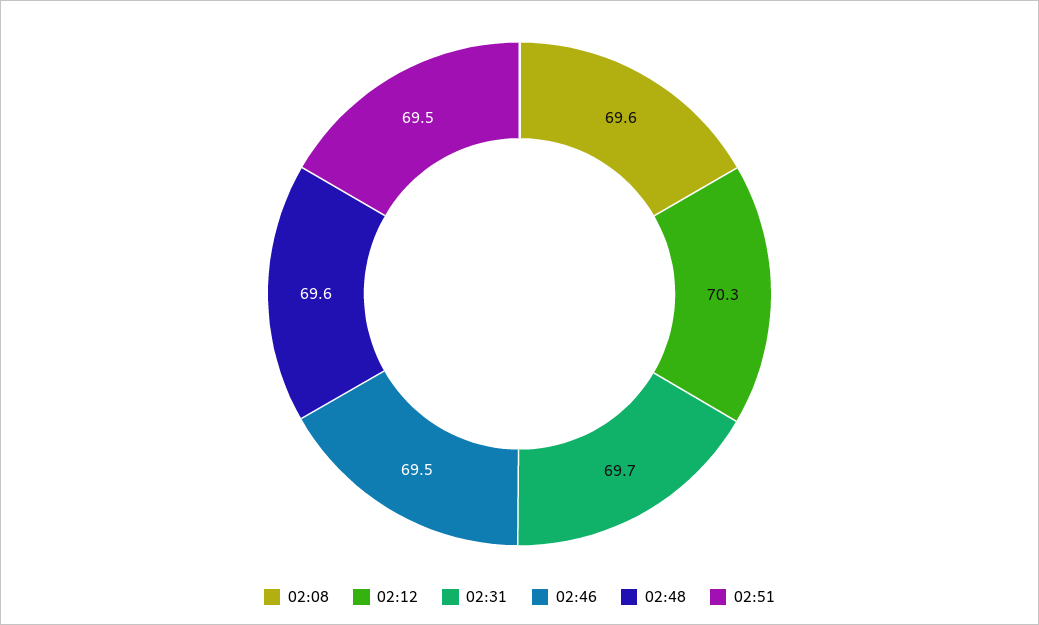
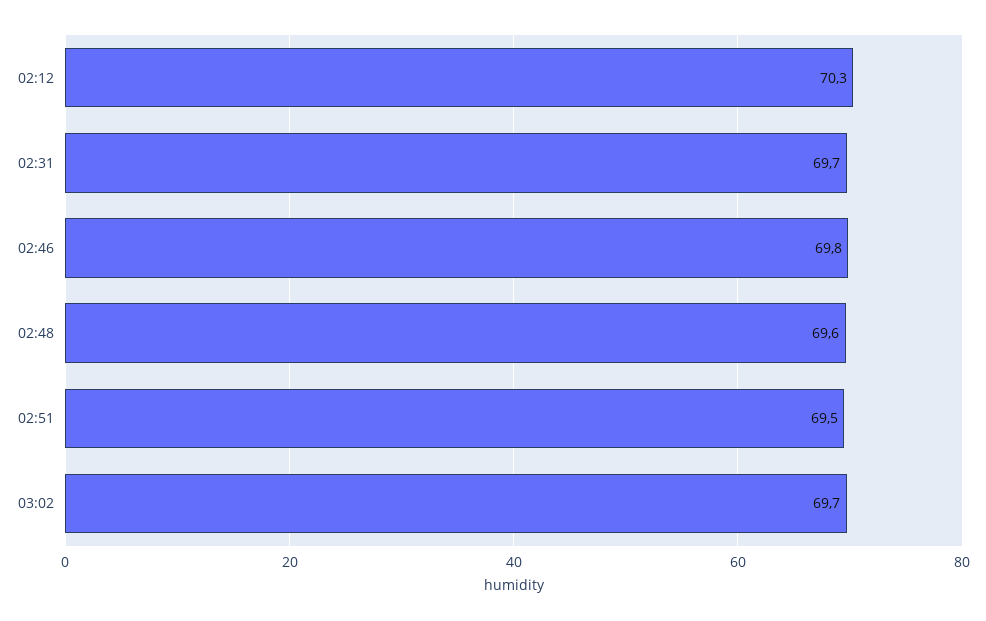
02:08: 69.6 -> none
02:46: 69.5 -> 69.8
03:02: none -> 69.7

